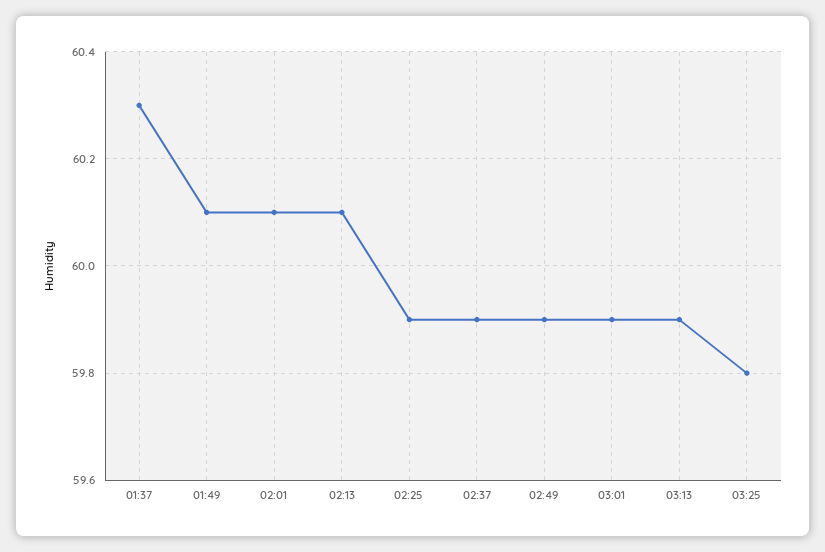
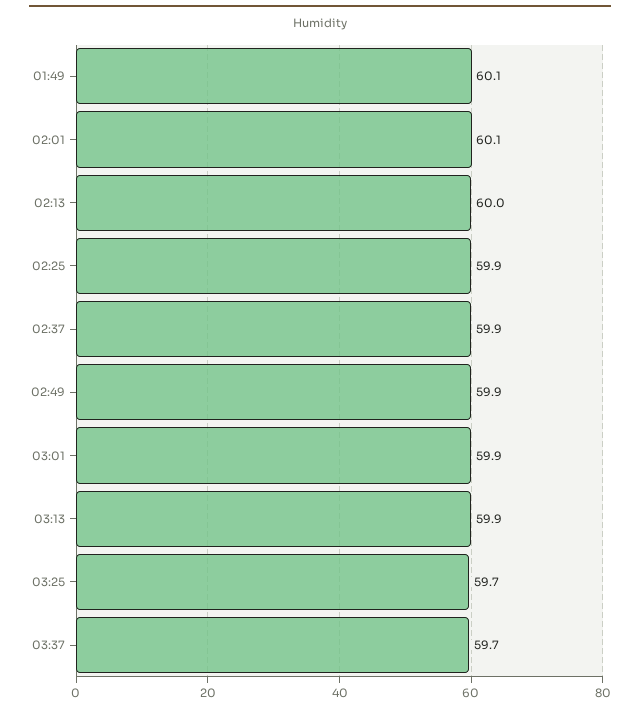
01:37: 60.3 -> none
02:13: 60.1 -> 60
03:25: 59.8 -> 59.7
03:37: none -> 59.7

